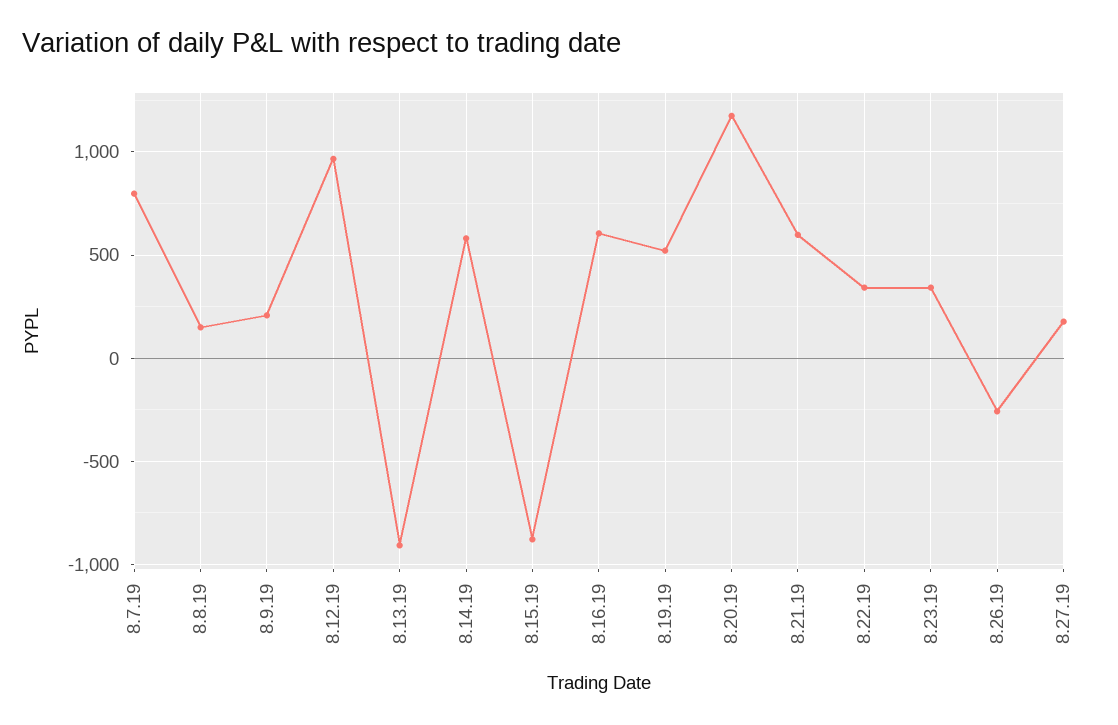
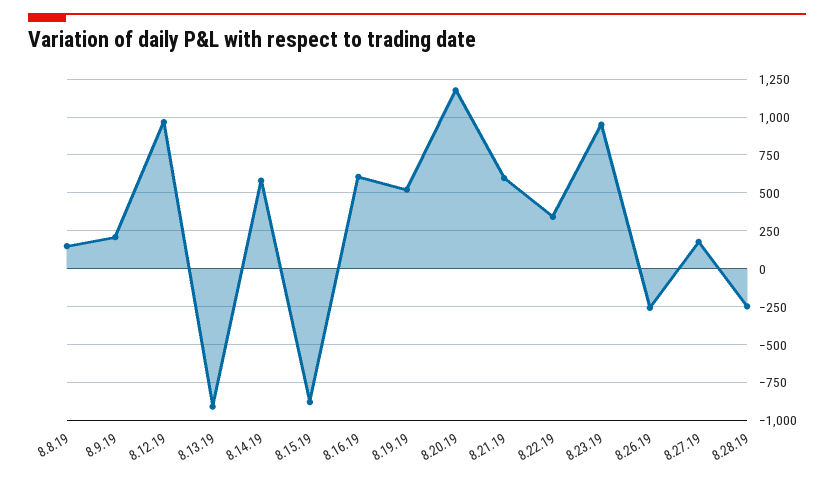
8.7.19: 800 -> none
8.23.19: 350 -> 950
8.28.19: none -> -250

